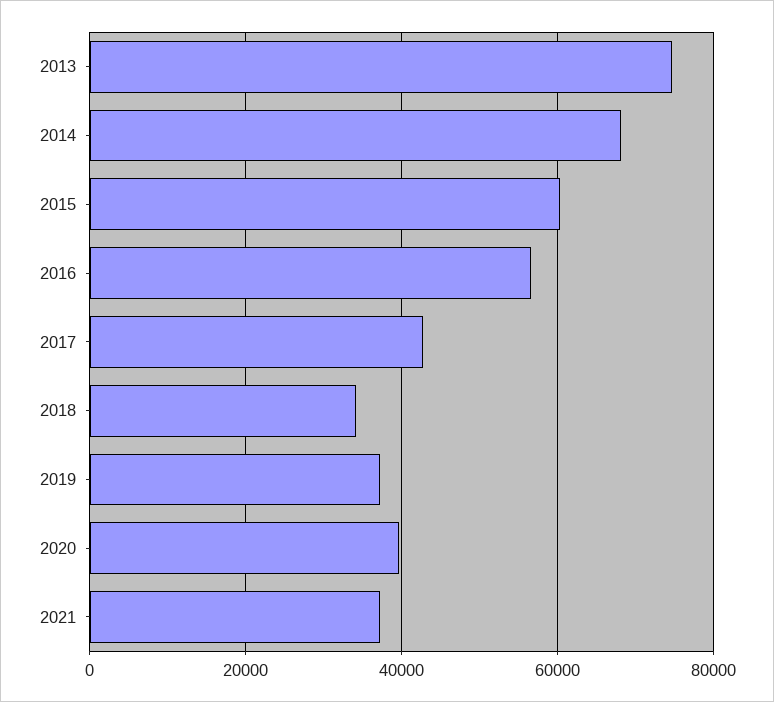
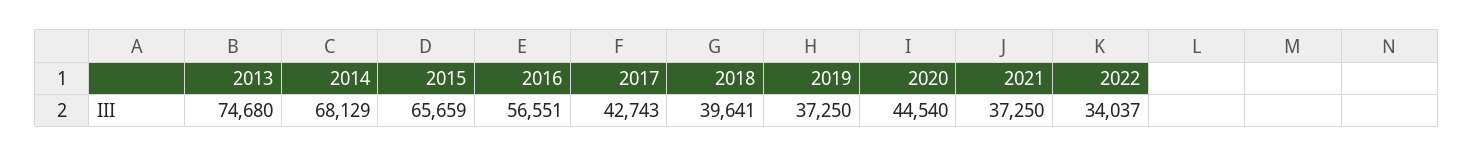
2015: 60000 -> 65659
2018: 34000 -> 39641
2020: 40000 -> 44540
2022: none -> 34037

